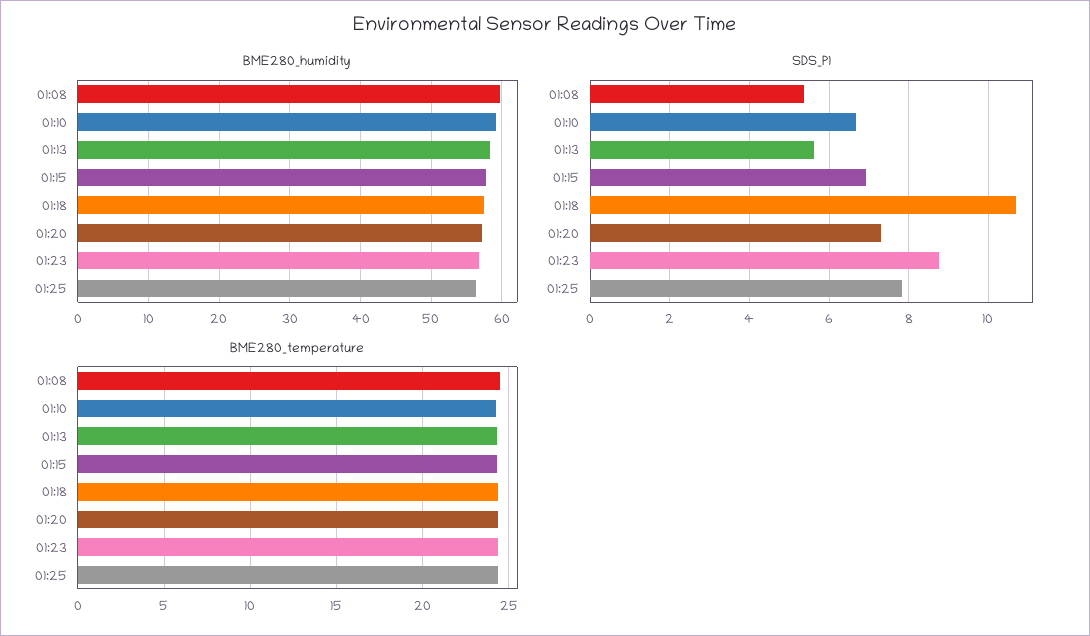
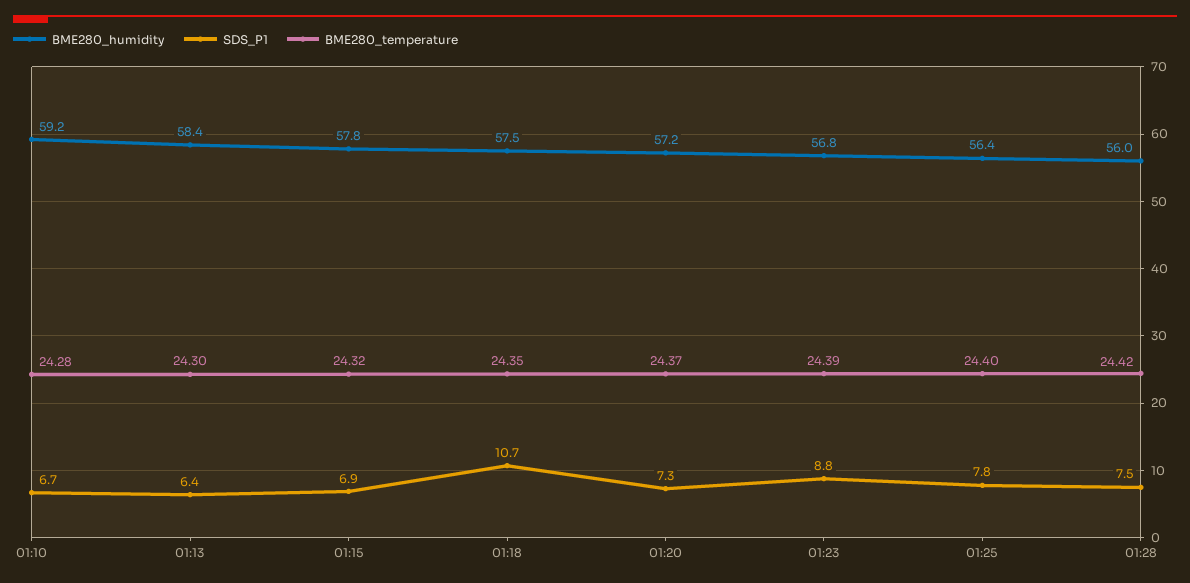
BME280_humidity, 01:08: 60 -> none
SDS_P1, 01:08: 5.4 -> none
SDS_P1, 01:13: 5.6 -> 6.4
BME280_temperature, 01:08: 24.5 -> none
BME280_humidity, 01:28: none -> 56
SDS_P1, 01:28: none -> 7.5
BME280_temperature, 01:28: none -> 24.42

